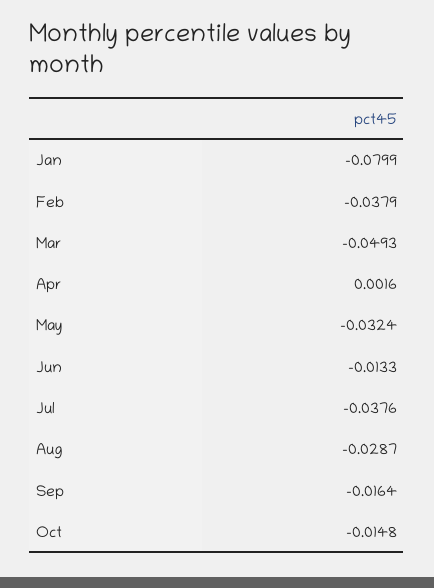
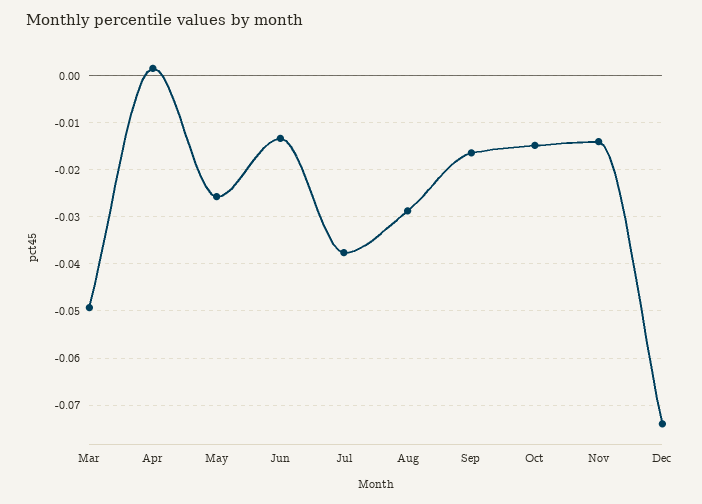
Jan: -0.0799 -> none
Feb: -0.0379 -> none
May: -0.0324 -> -0.026
Nov: none -> -0.014
Dec: none -> -0.074

